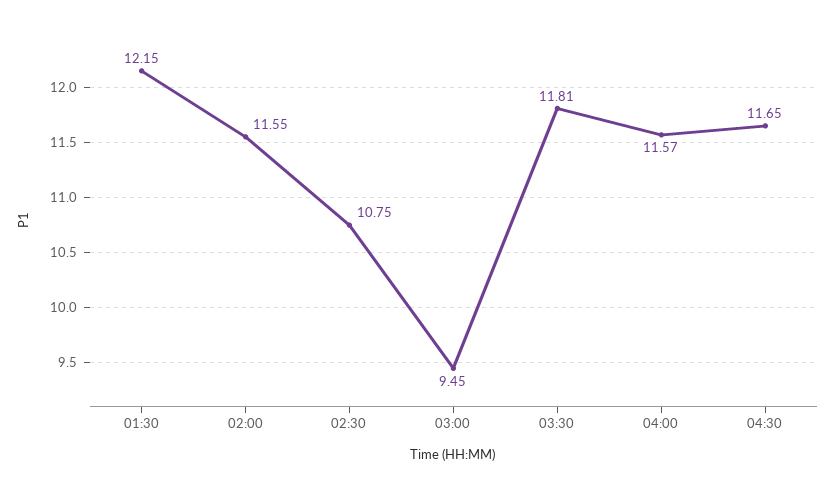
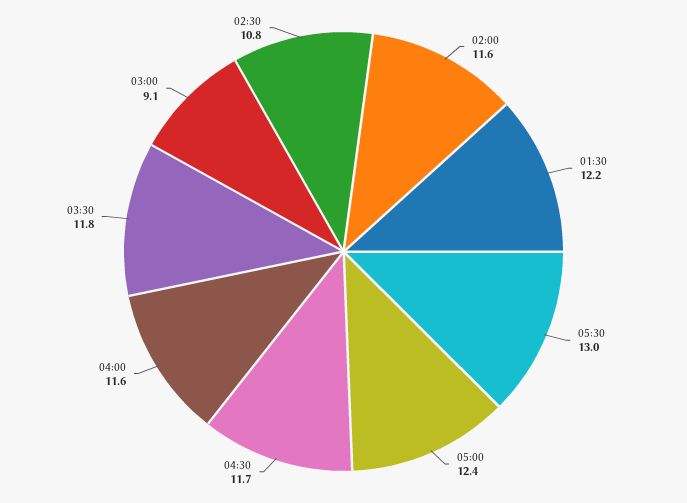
03:00: 9.45 -> 9.1
05:30: none -> 13
05:00: none -> 12.4

